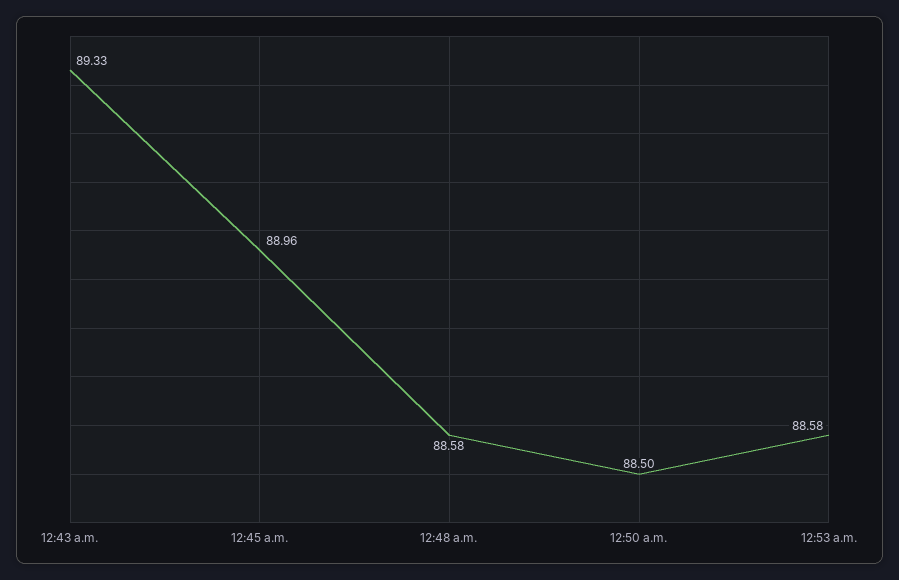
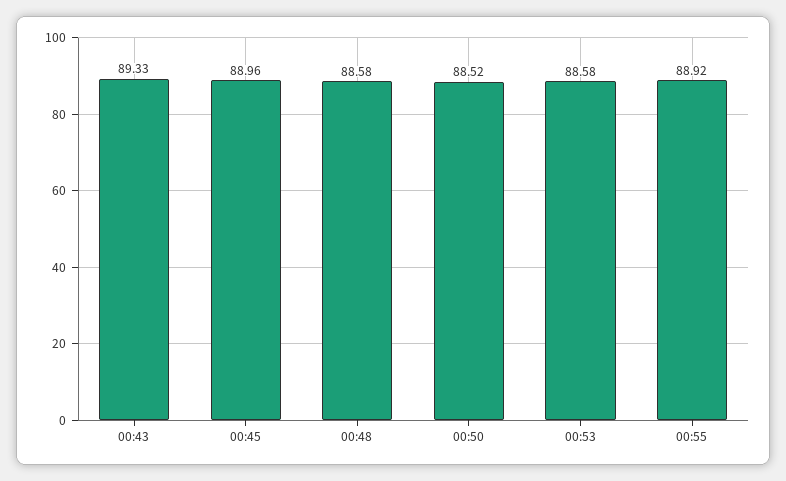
12:50 a.m.: 88.5 -> 88.52
00:55: none -> 88.92

